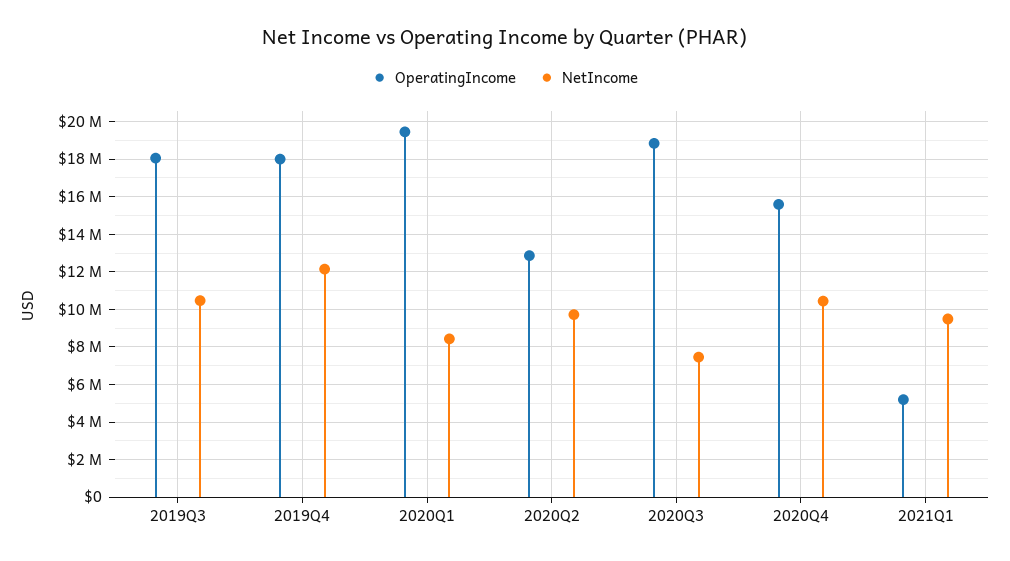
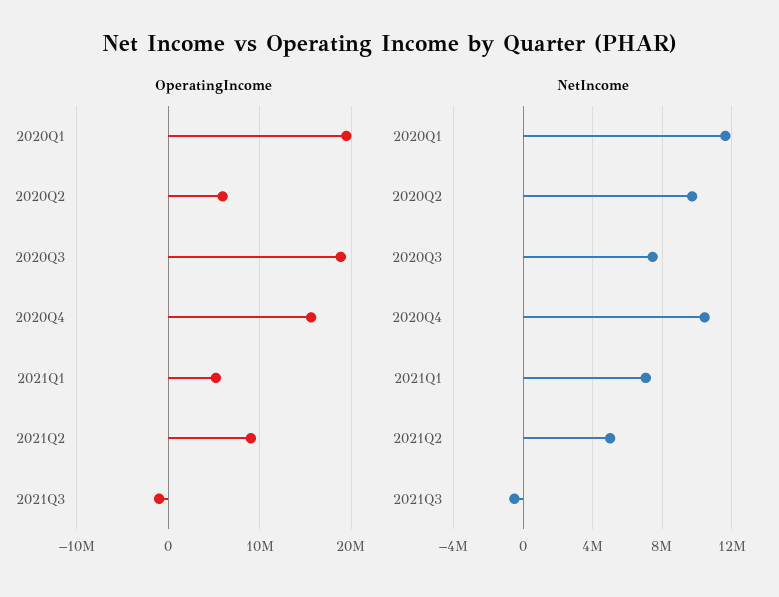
OperatingIncome, 2019Q3: 18000000 -> none
NetIncome, 2019Q3: 10500000 -> none
OperatingIncome, 2019Q4: 18000000 -> none
NetIncome, 2019Q4: 12000000 -> none
NetIncome, 2020Q1: 8500000 -> 11500000
OperatingIncome, 2020Q2: 13000000 -> 6000000
NetIncome, 2021Q1: 9500000 -> 7000000
OperatingIncome, 2021Q2: none -> 9000000
OperatingIncome, 2021Q3: none -> -1000000
NetIncome, 2021Q2: none -> 5000000
NetIncome, 2021Q3: none -> -500000

